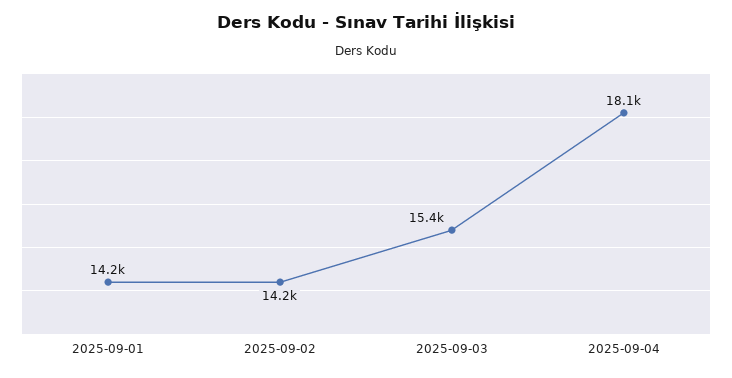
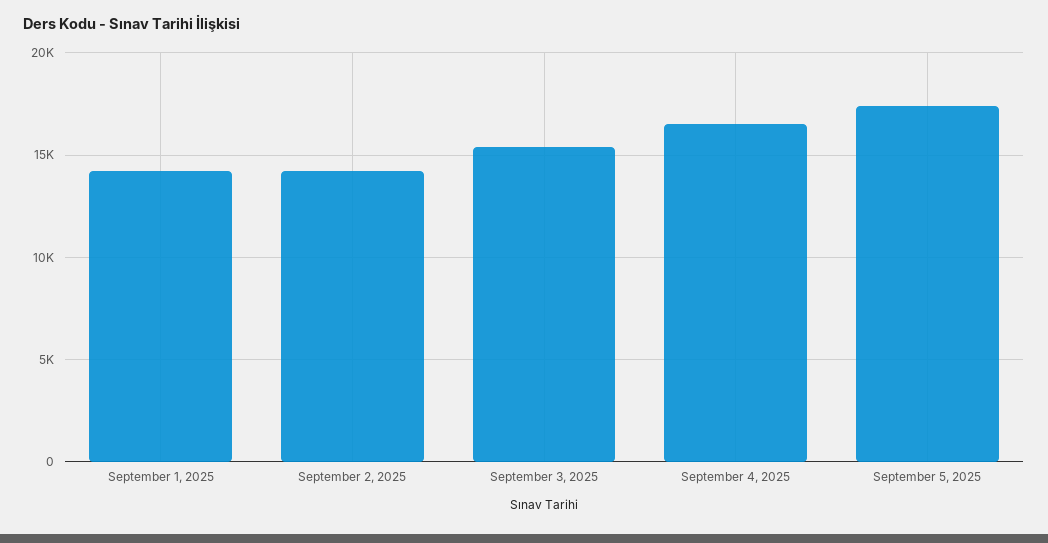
2025-09-04: 18100 -> 16500
September 5, 2025: none -> 17500

